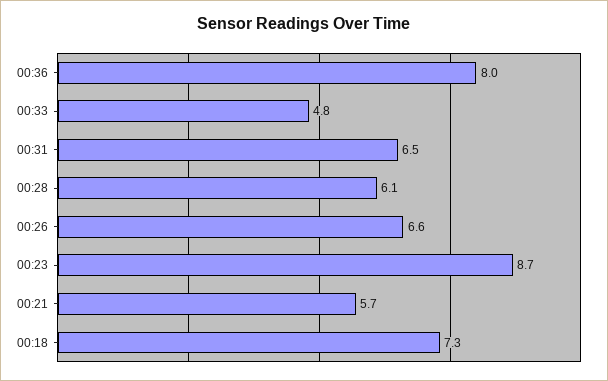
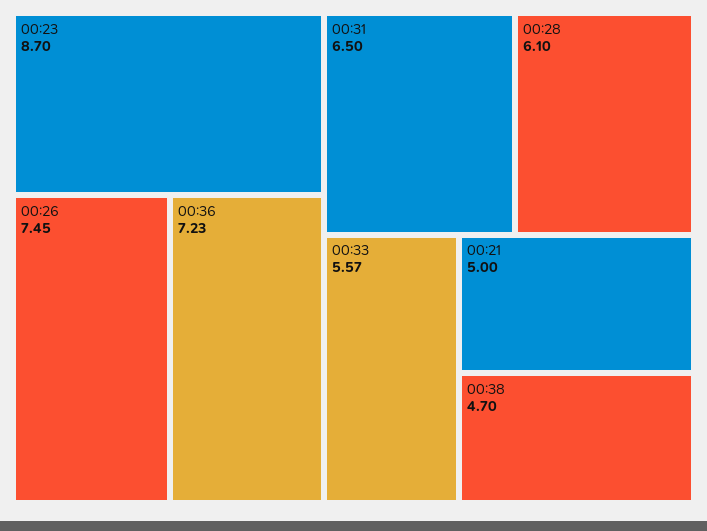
00:36: 8 -> 7.23
00:33: 4.8 -> 5.57
00:26: 6.6 -> 7.45
00:21: 5.7 -> 5
00:18: 7.3 -> none
00:38: none -> 4.7

